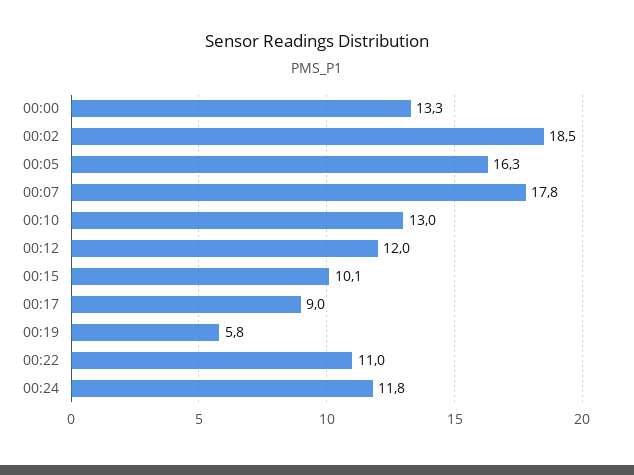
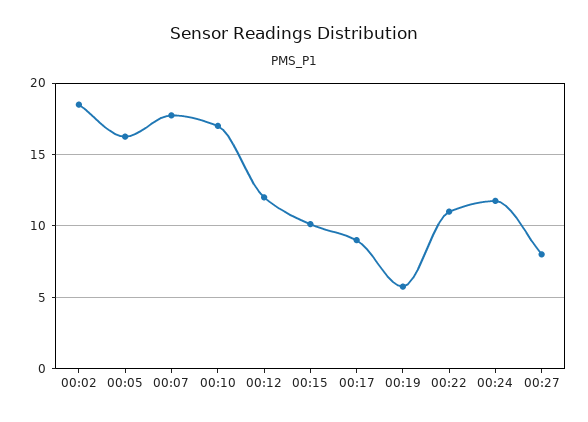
00:00: 13.3 -> none
00:10: 13 -> 17
00:27: none -> 8

